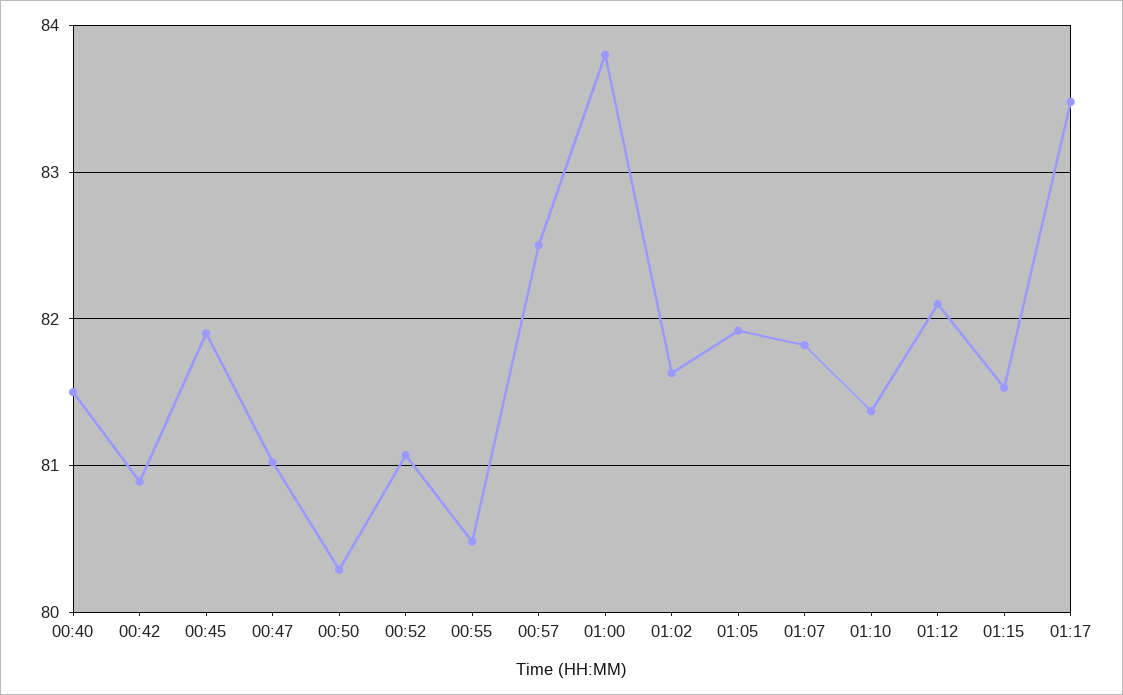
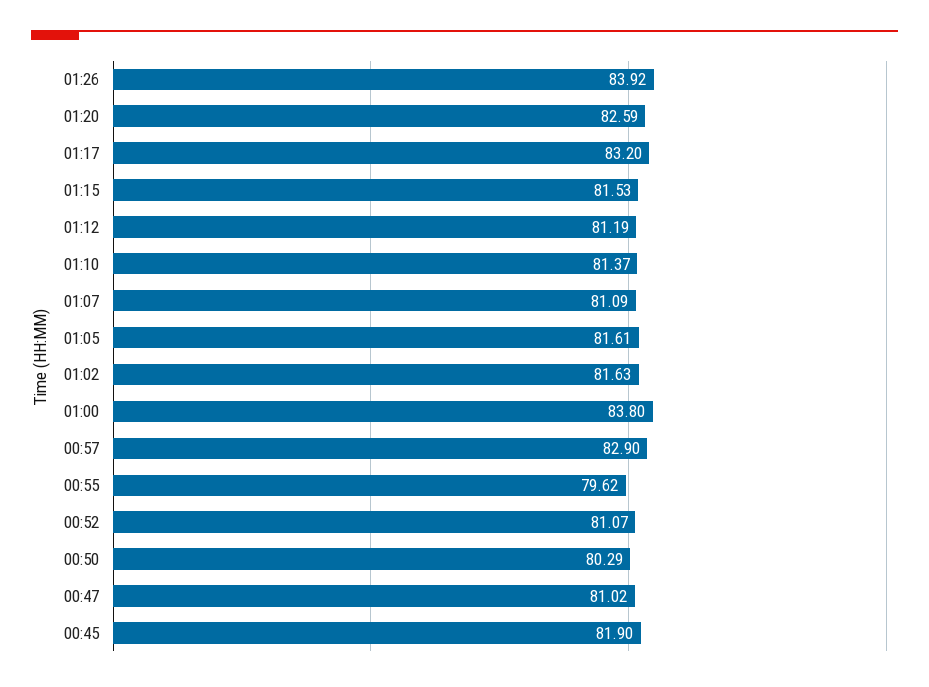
00:40: 81.5 -> none
00:42: 80.9 -> none
00:55: 80.5 -> 79.62
00:57: 82.5 -> 82.9
01:05: 81.9 -> 81.61
01:07: 81.8 -> 81.09
01:12: 82.1 -> 81.19
01:17: 83.5 -> 83.2
01:26: none -> 83.92
01:20: none -> 82.59

